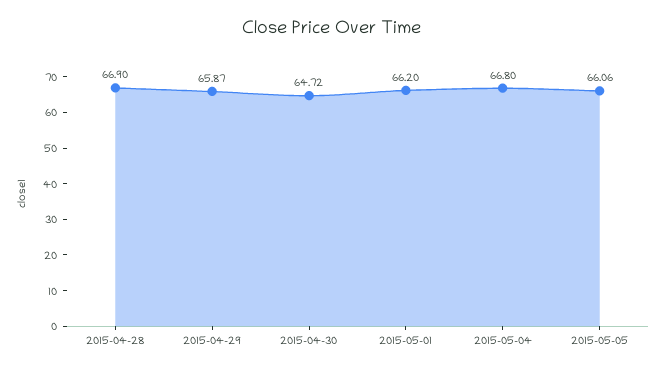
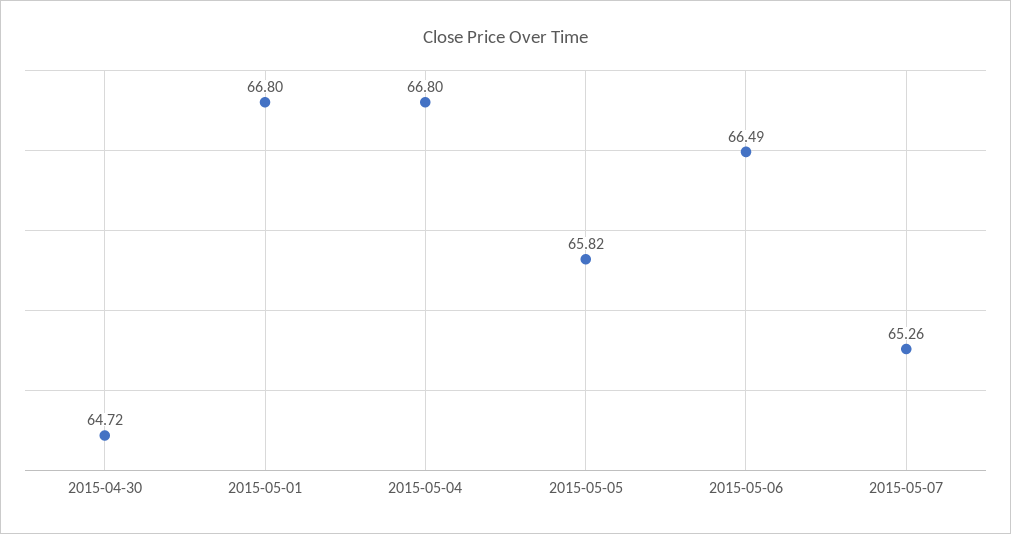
2015-04-28: 66.9 -> none
2015-04-29: 65.87 -> none
2015-05-01: 66.2 -> 66.8
2015-05-05: 66.06 -> 65.82
2015-05-06: none -> 66.49
2015-05-07: none -> 65.26

